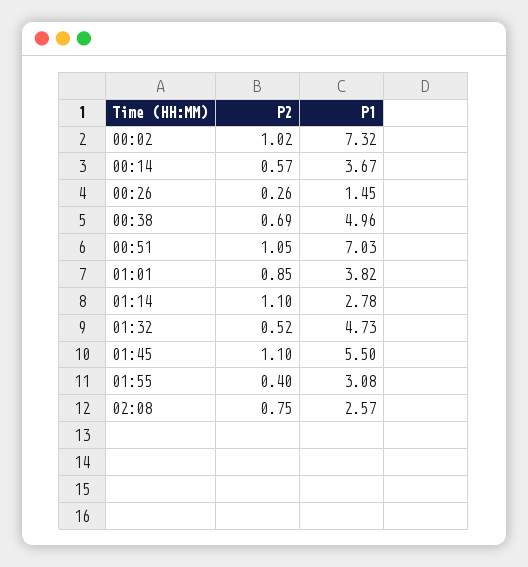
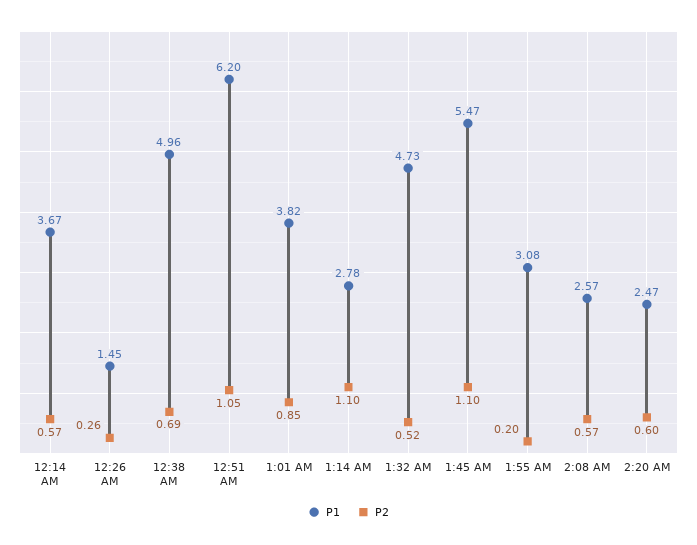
P2, 00:02: 1.02 -> none
P1, 00:02: 7.32 -> none
P1, 00:51: 7.03 -> 6.2
P1, 01:45: 5.5 -> 5.47
P2, 01:55: 0.4 -> 0.2
P2, 02:08: 0.75 -> 0.57
P1, 2:20 AM: none -> 2.47
P2, 2:20 AM: none -> 0.6

